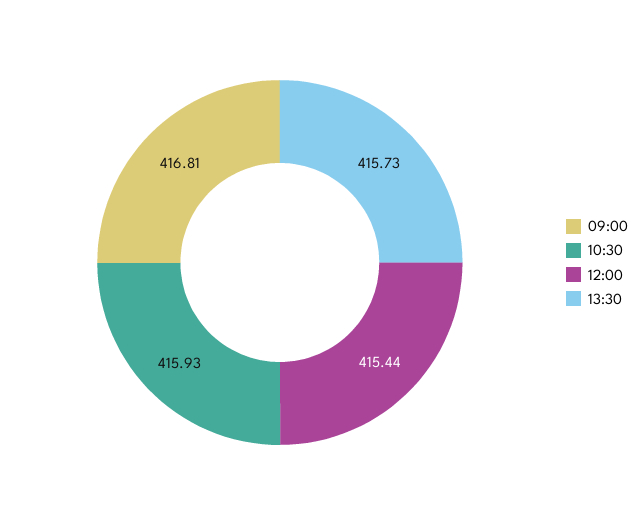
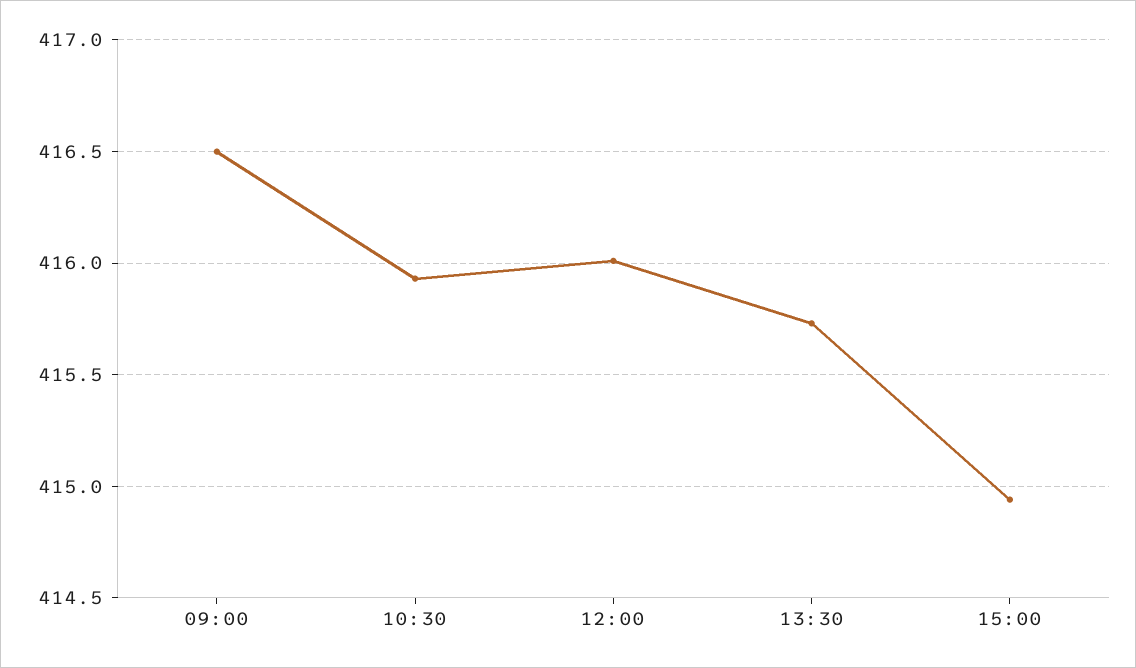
09:00: 416.81 -> 416.5
12:00: 415.44 -> 416
15:00: none -> 414.95

